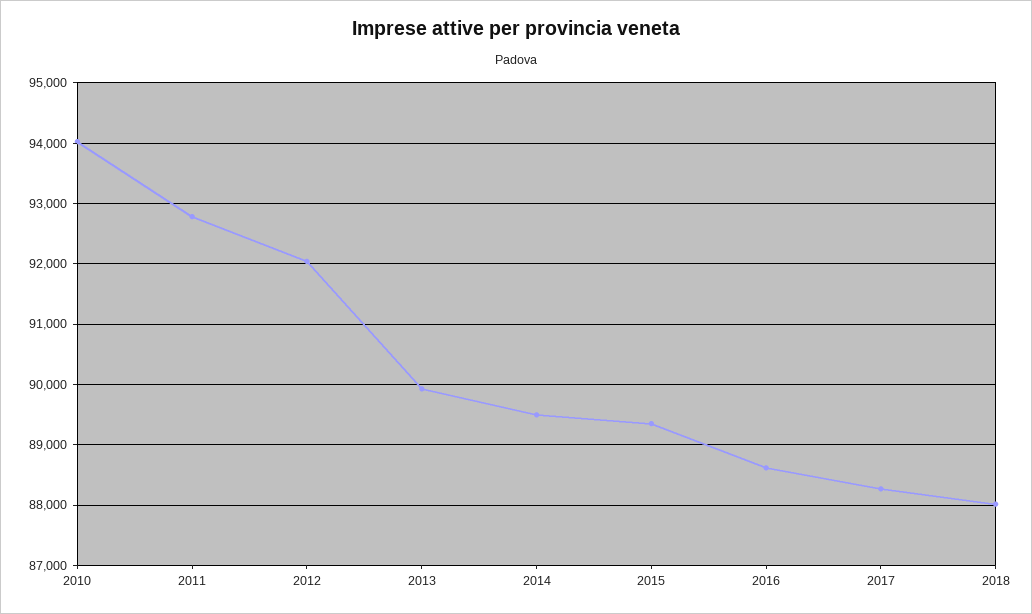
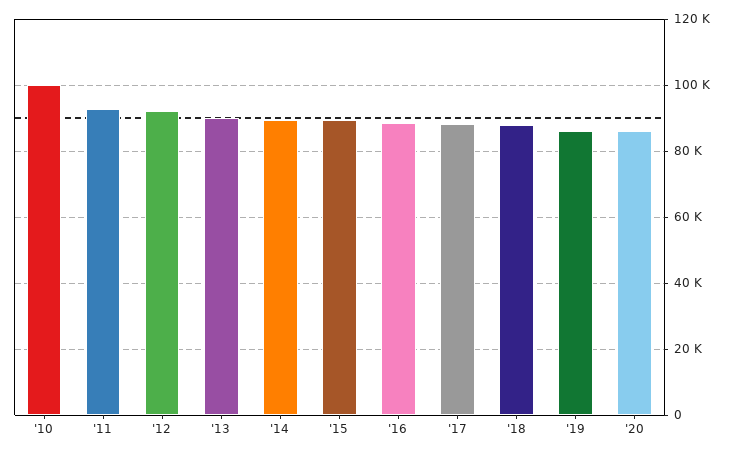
2010: 94000 -> 100000
'19: none -> 86000
'20: none -> 86000

